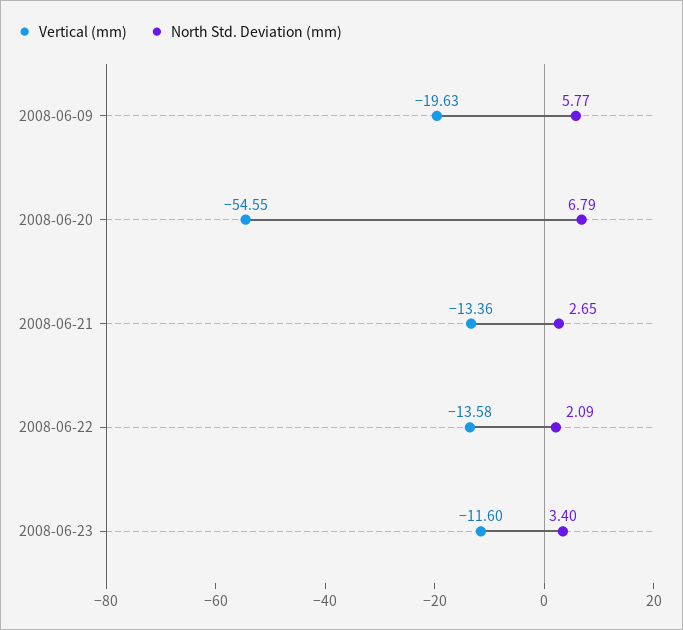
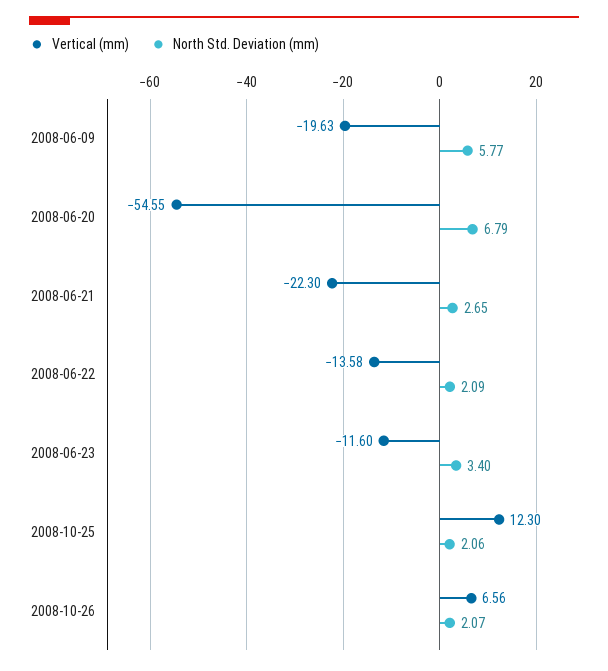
Vertical (mm), 2008-06-21: -13.36 -> -22.3
Vertical (mm), 2008-10-25: none -> 12.3
North Std. Deviation (mm), 2008-10-25: none -> 2.06
Vertical (mm), 2008-10-26: none -> 6.56
North Std. Deviation (mm), 2008-10-26: none -> 2.07

